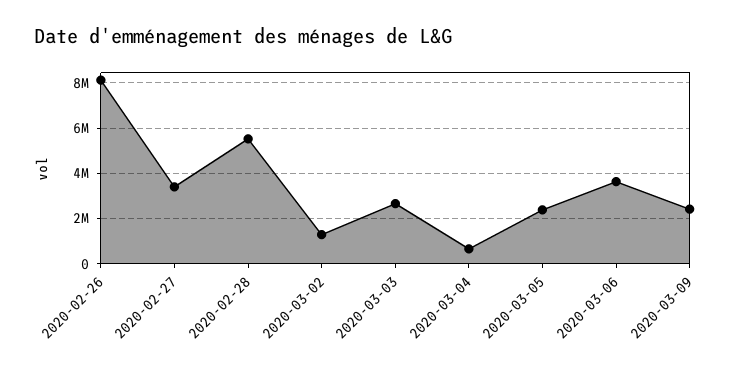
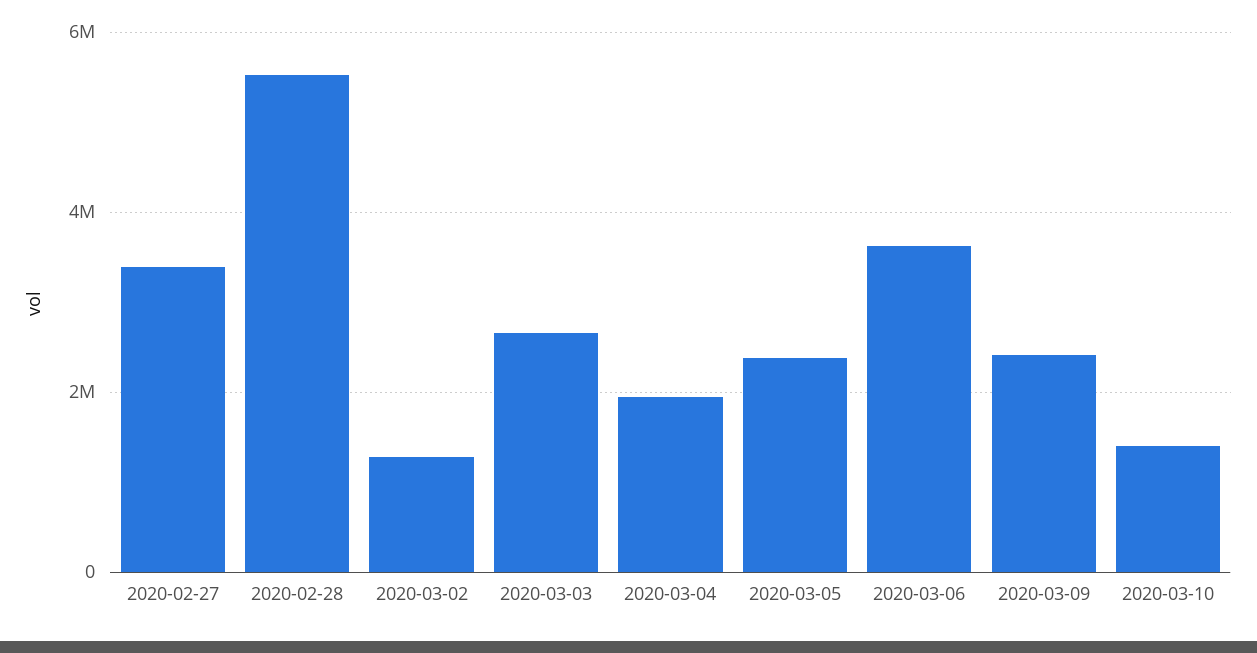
2020-02-26: 8000000 -> none
2020-03-04: 500000 -> 2000000
2020-03-10: none -> 1400000

